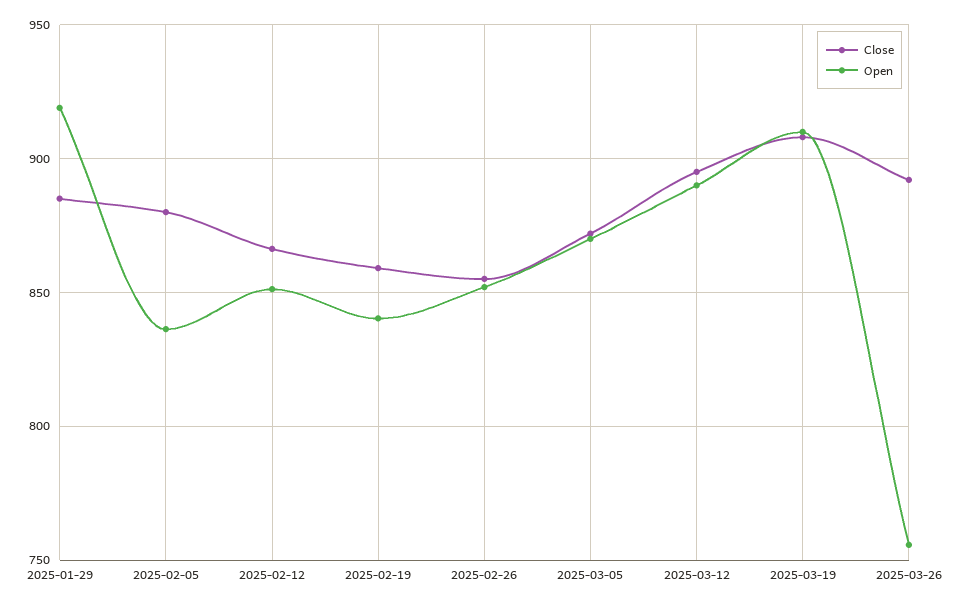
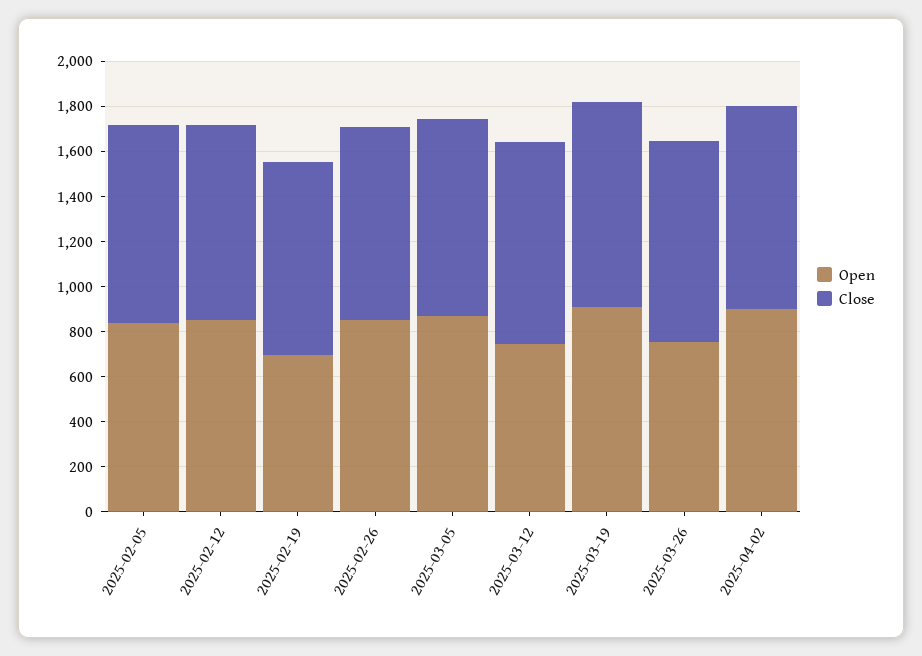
Close, 2025-01-29: 885 -> none
Open, 2025-01-29: 920 -> none
Open, 2025-02-19: 840 -> 700
Open, 2025-03-12: 890 -> 750
Open, 2025-04-02: none -> 900
Close, 2025-04-02: none -> 900

